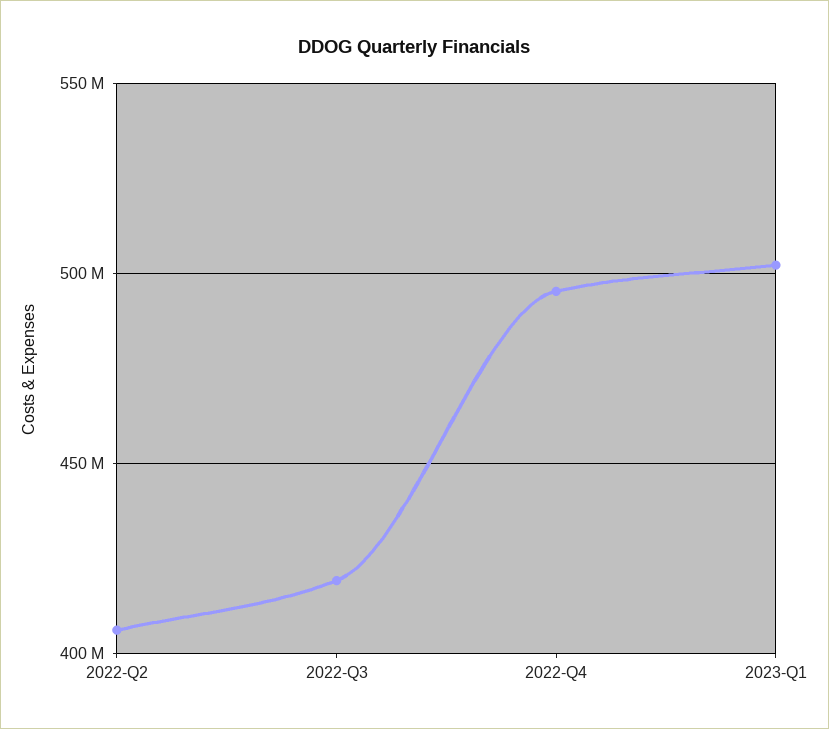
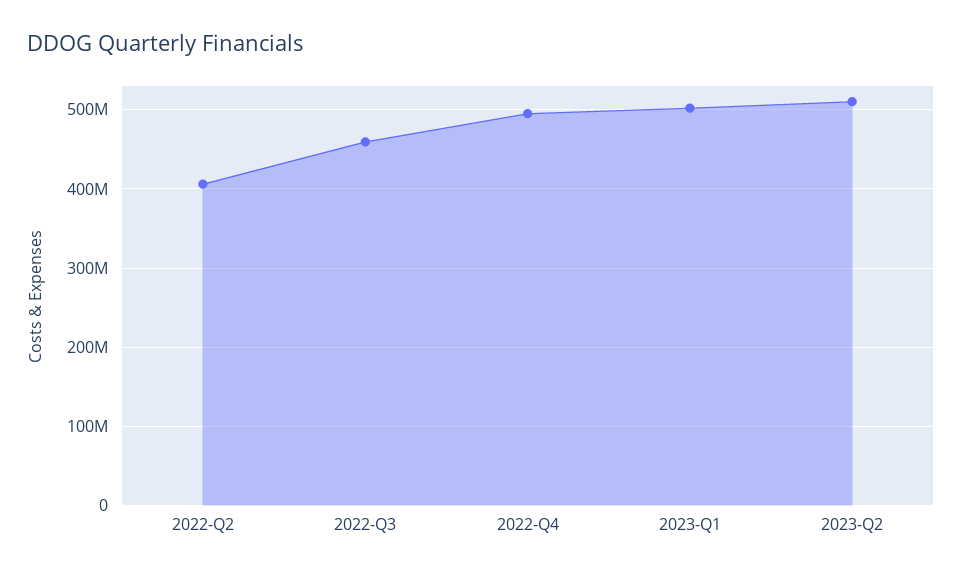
2022-Q3: 420000000 -> 460000000
2023-Q2: none -> 510000000

